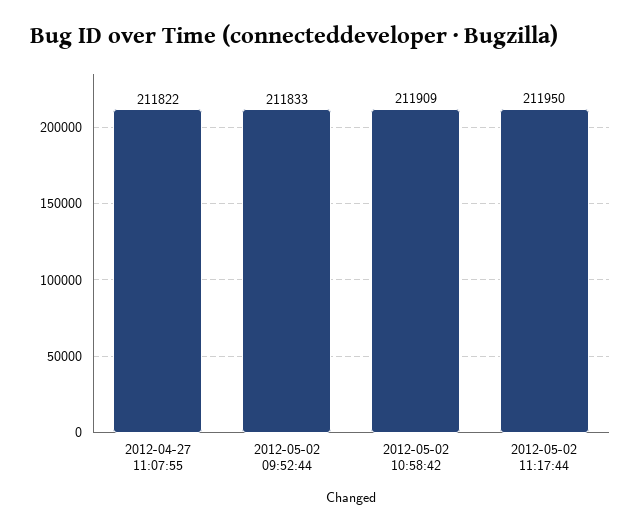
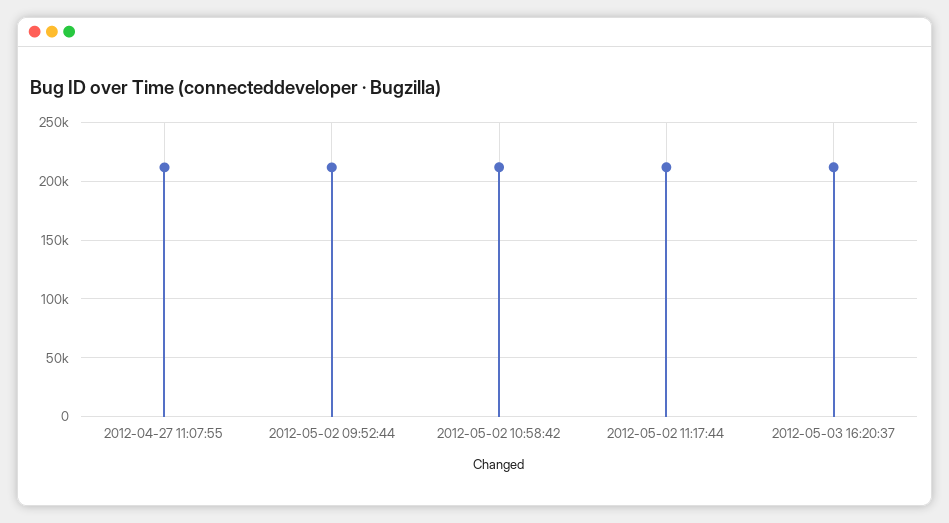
2012-05-03 16:20:37: none -> 210000

